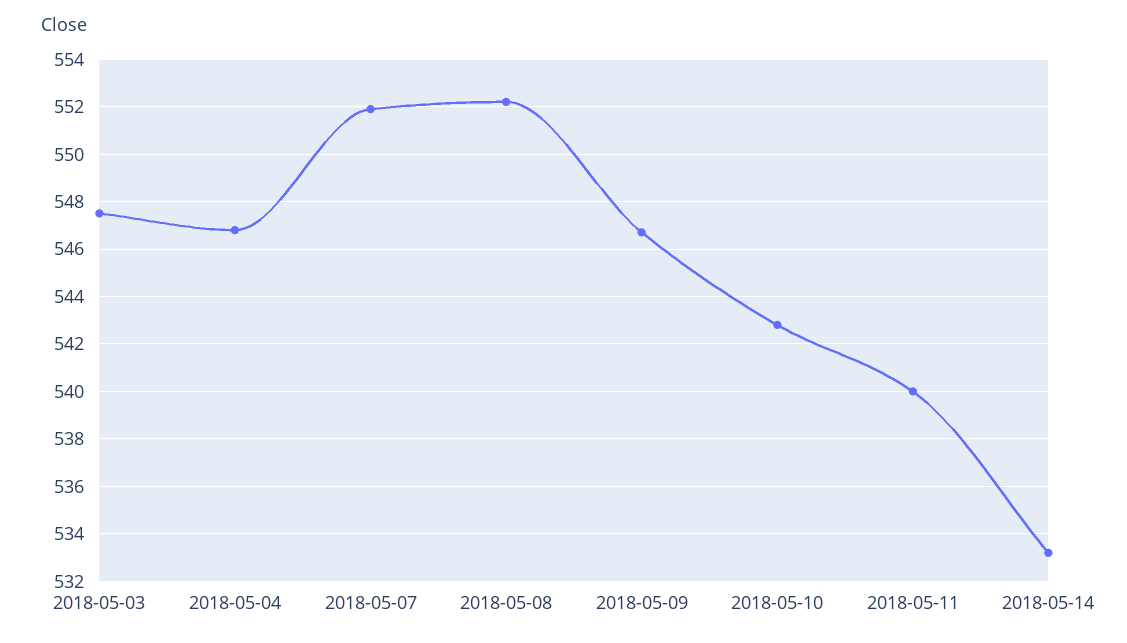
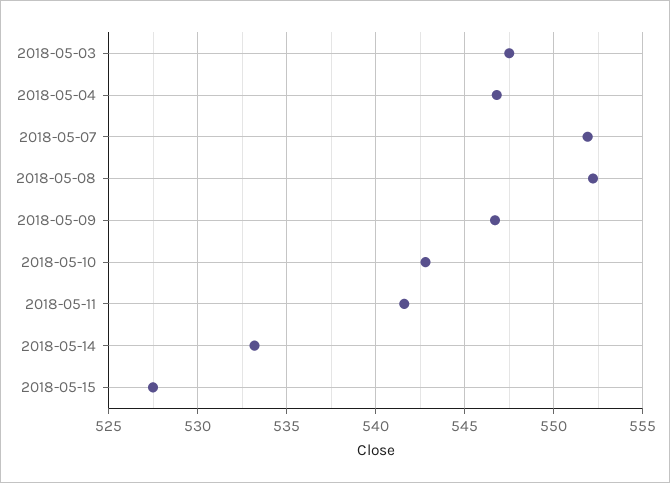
2018-05-11: 540 -> 541.5
2018-05-15: none -> 527.5

